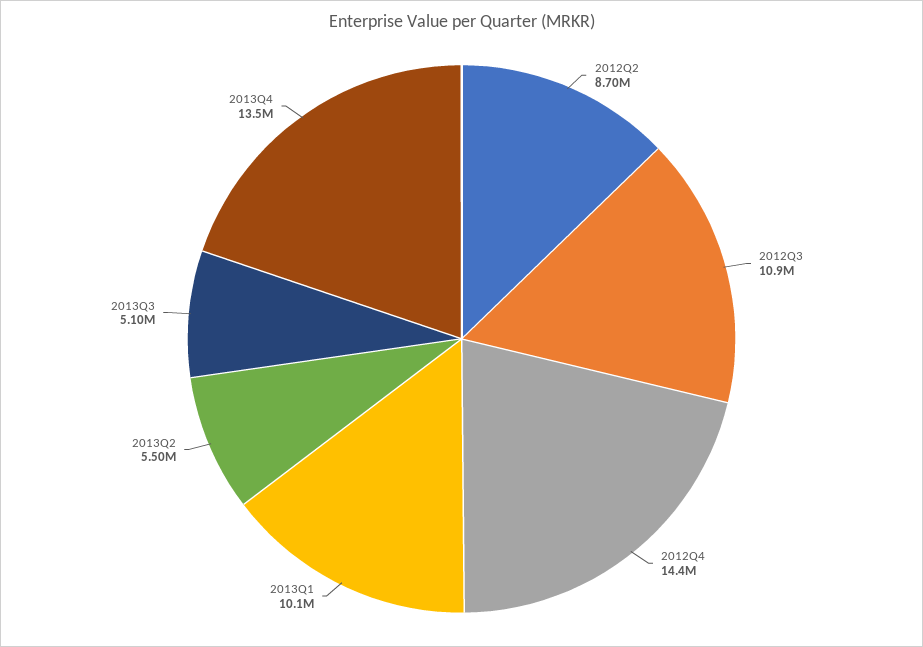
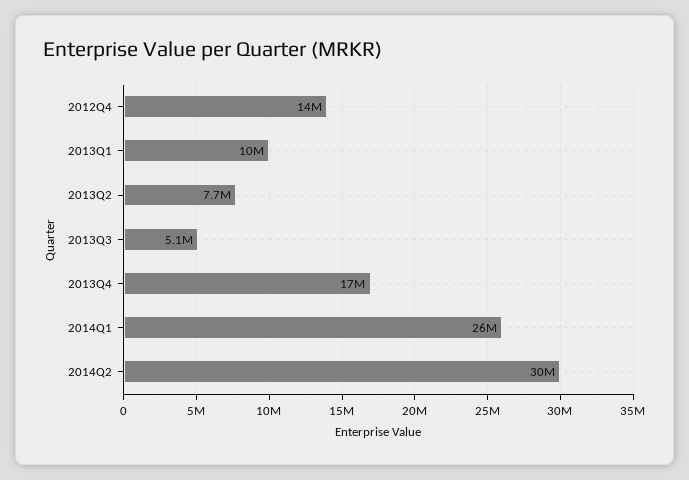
2012Q2: 8700000 -> none
2012Q3: 10900000 -> none
2013Q2: 5500000 -> 7700000
2013Q4: 13500000 -> 17000000
2014Q1: none -> 26000000
2014Q2: none -> 30000000

